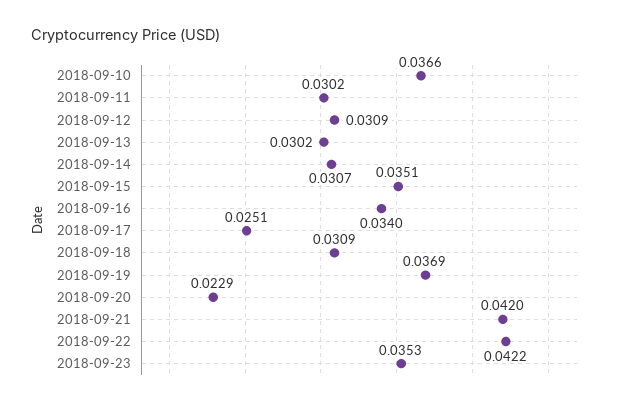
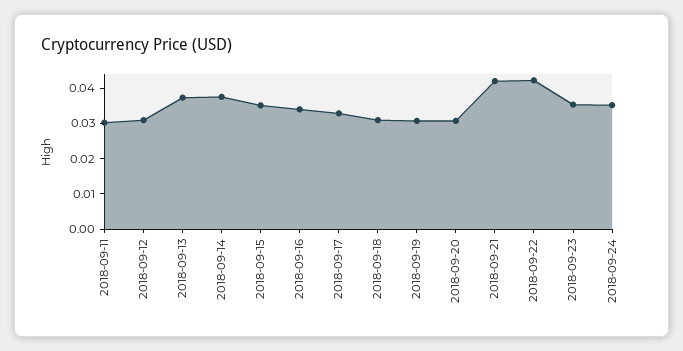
2018-09-10: 0.0366 -> none
2018-09-13: 0.0302 -> 0.0375
2018-09-14: 0.0307 -> 0.0375
2018-09-17: 0.0251 -> 0.0325
2018-09-19: 0.0369 -> 0.03
2018-09-20: 0.0229 -> 0.03
2018-09-24: none -> 0.035

